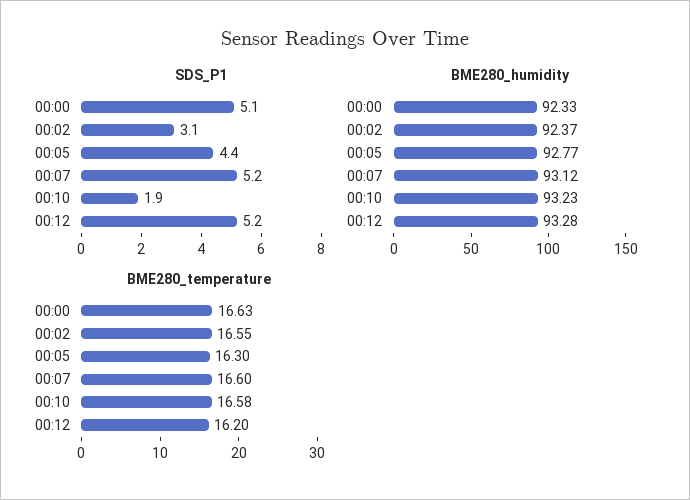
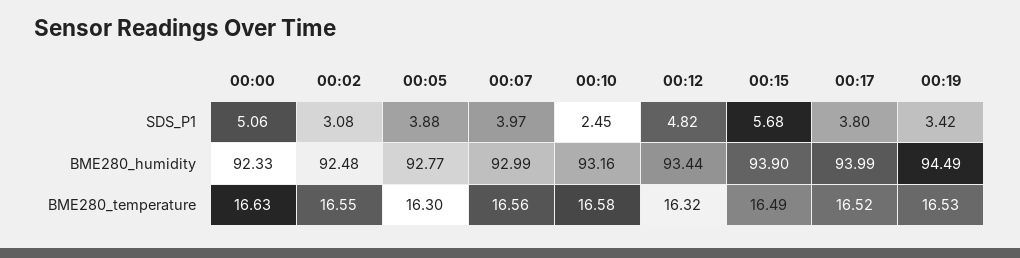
SDS_P1, 00:05: 4.4 -> 3.88
SDS_P1, 00:07: 5.2 -> 3.97
SDS_P1, 00:10: 1.9 -> 2.45
SDS_P1, 00:12: 5.2 -> 4.82
BME280_humidity, 00:02: 92.37 -> 92.48
BME280_humidity, 00:07: 93.12 -> 92.99
BME280_humidity, 00:10: 93.23 -> 93.16
BME280_humidity, 00:12: 93.28 -> 93.44
BME280_temperature, 00:07: 16.6 -> 16.56
BME280_temperature, 00:12: 16.2 -> 16.32
SDS_P1, 00:15: none -> 5.68
SDS_P1, 00:17: none -> 3.8
SDS_P1, 00:19: none -> 3.42
BME280_humidity, 00:15: none -> 93.9
BME280_humidity, 00:17: none -> 93.99
BME280_humidity, 00:19: none -> 94.49
BME280_temperature, 00:15: none -> 16.49
BME280_temperature, 00:17: none -> 16.52
BME280_temperature, 00:19: none -> 16.53

